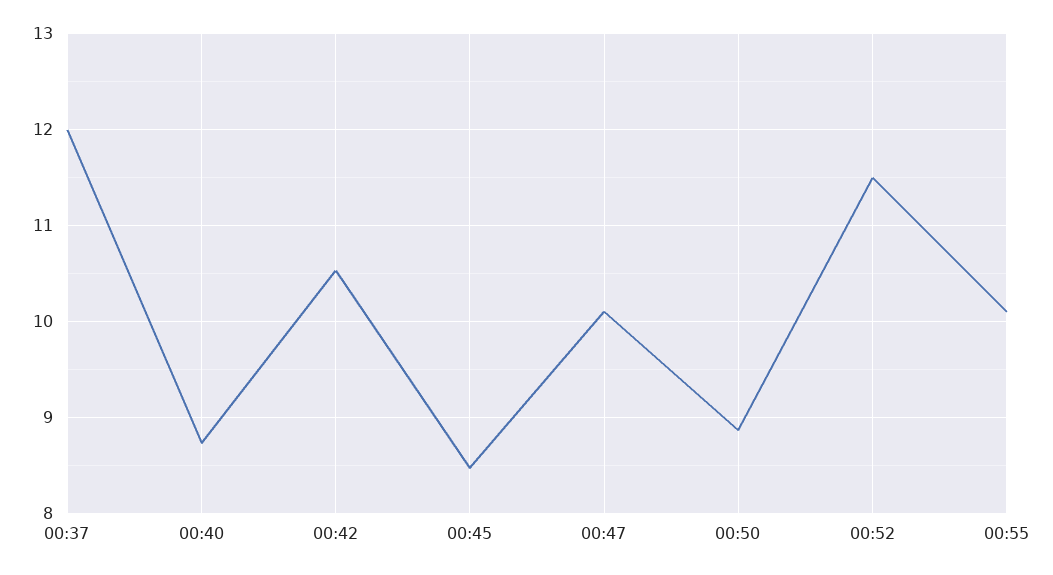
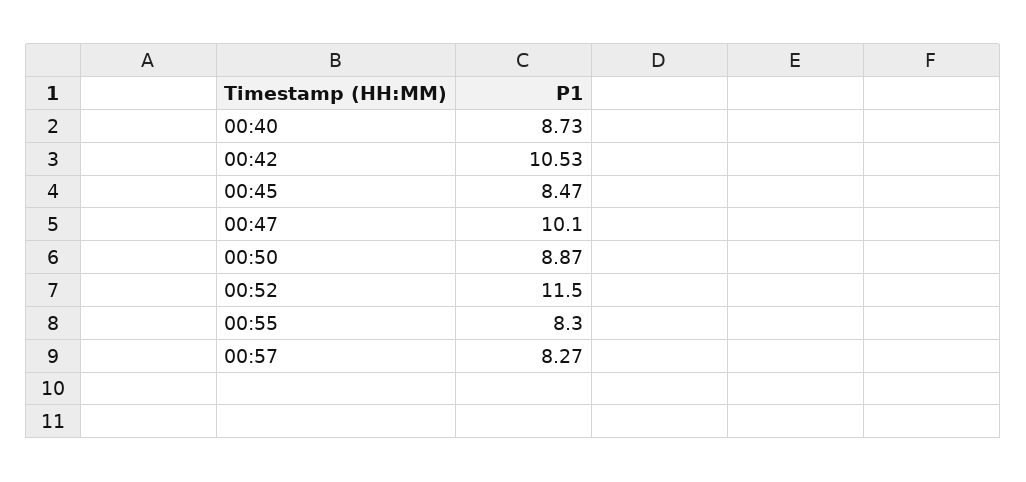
00:37: 12 -> none
00:55: 10.1 -> 8.3
00:57: none -> 8.27

